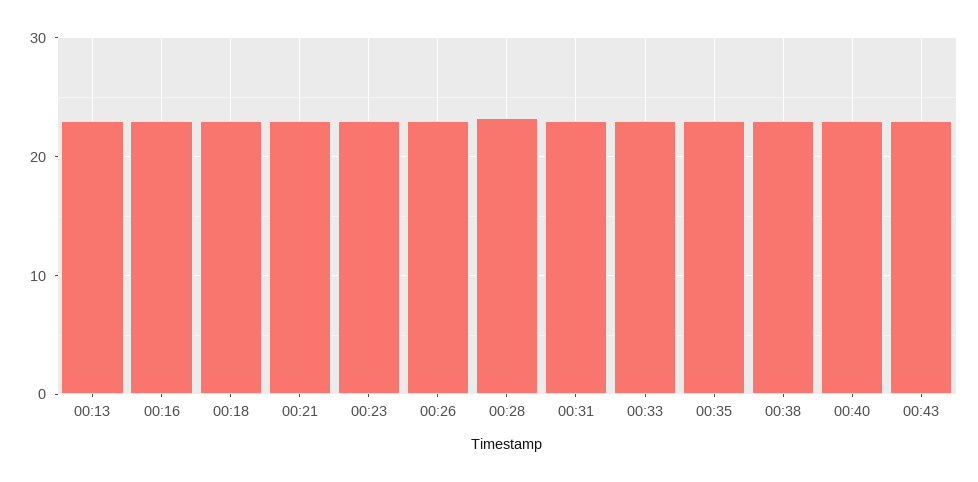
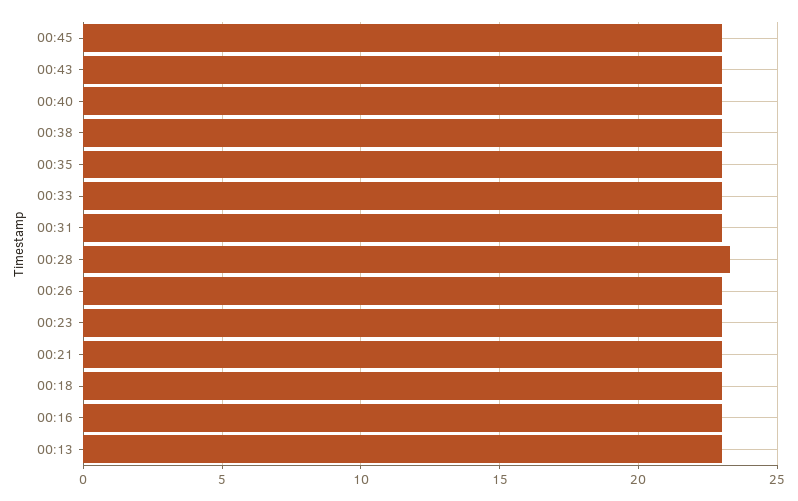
00:45: none -> 23

